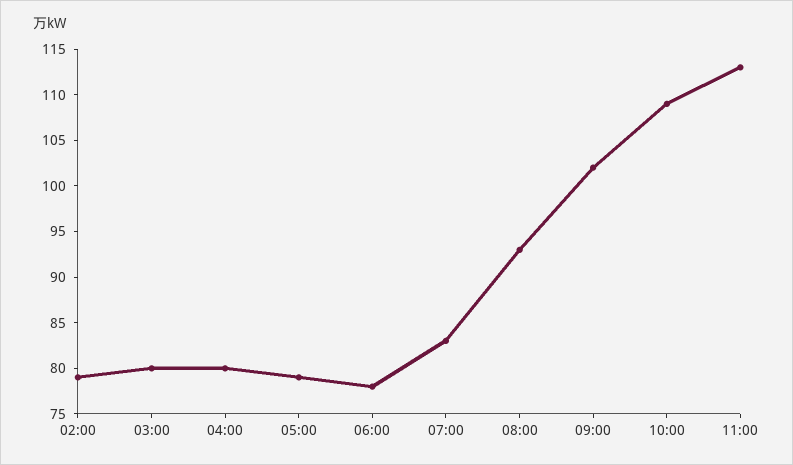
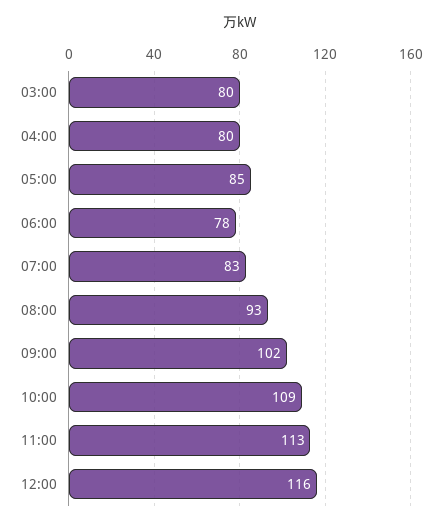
02:00: 79 -> none
05:00: 79 -> 85
12:00: none -> 116

